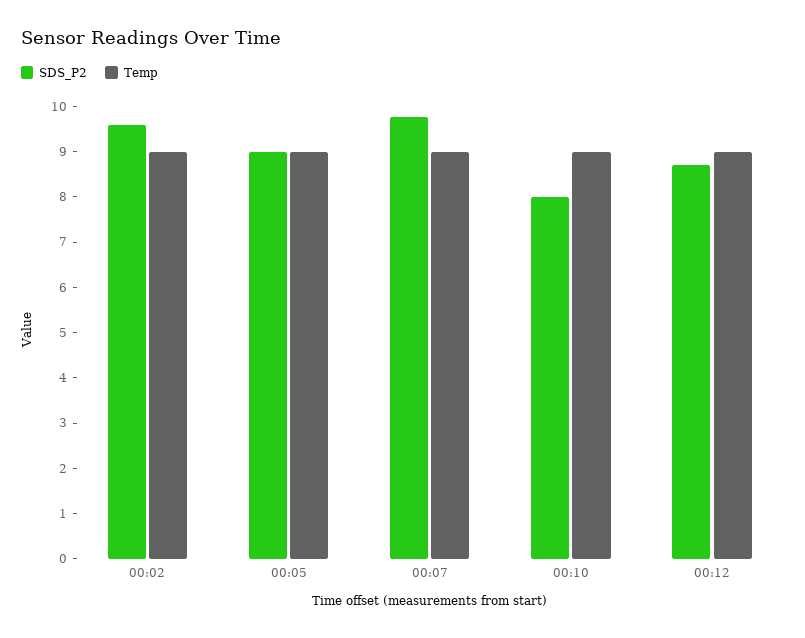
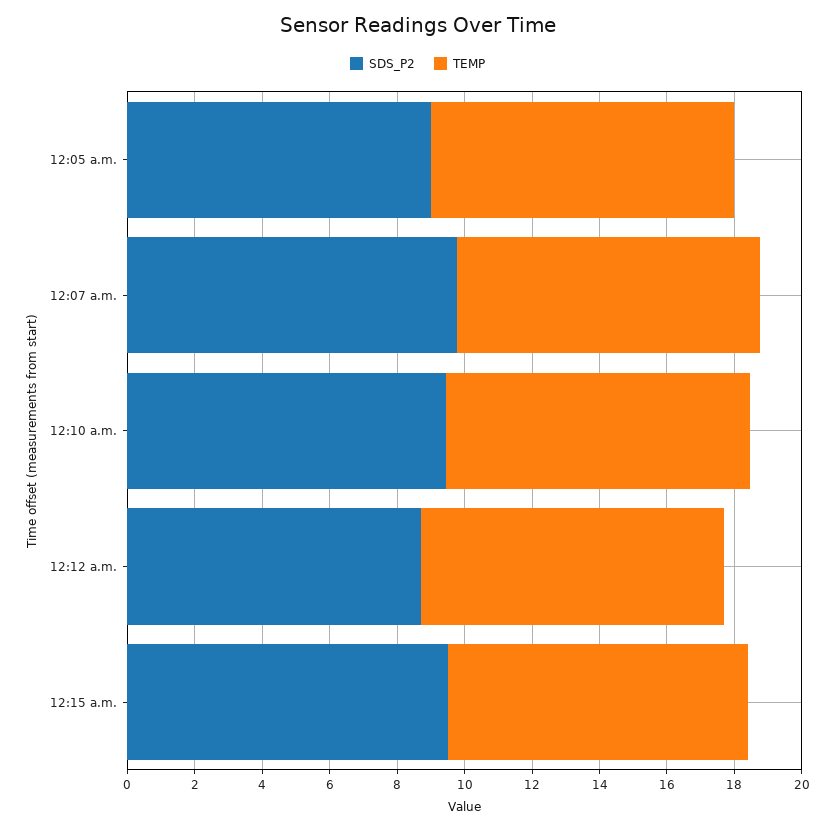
SDS_P2, 00:02: 9.6 -> none
Temp, 00:02: 9 -> none
SDS_P2, 00:10: 8 -> 9.5
SDS_P2, 12:15 a.m.: none -> 9.5
Temp, 12:15 a.m.: none -> 9

